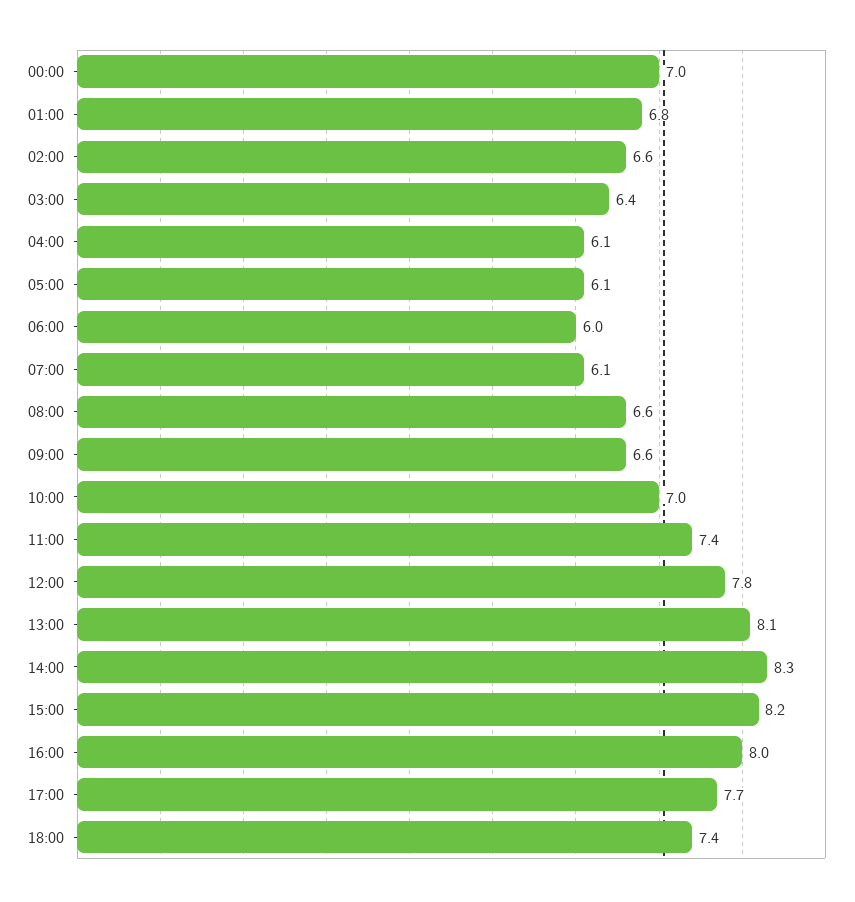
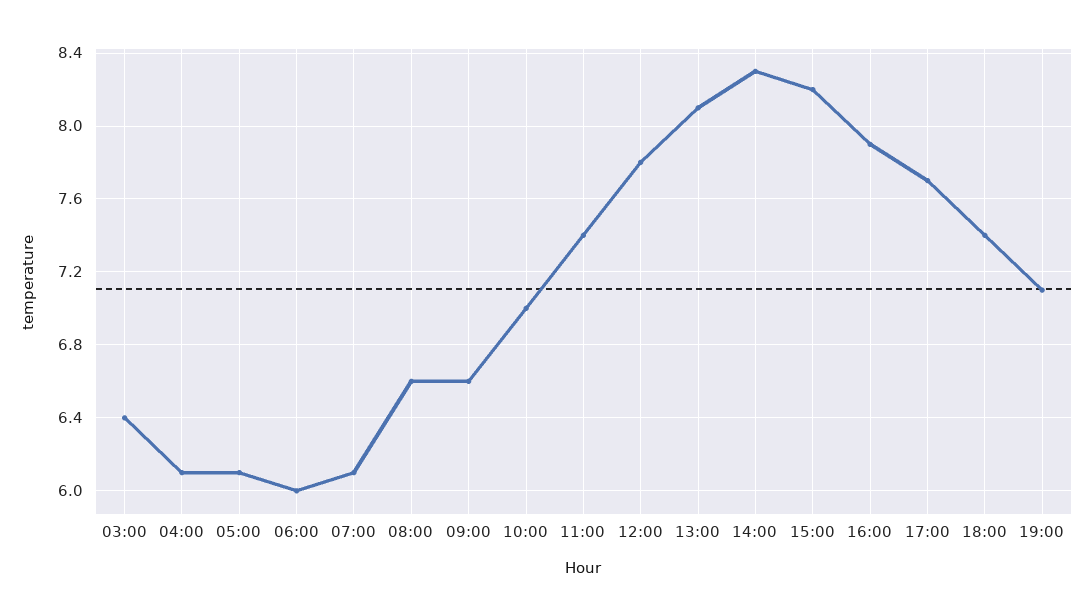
00:00: 7 -> none
01:00: 6.8 -> none
02:00: 6.6 -> none
16:00: 8 -> 7.9
19:00: none -> 7.1

